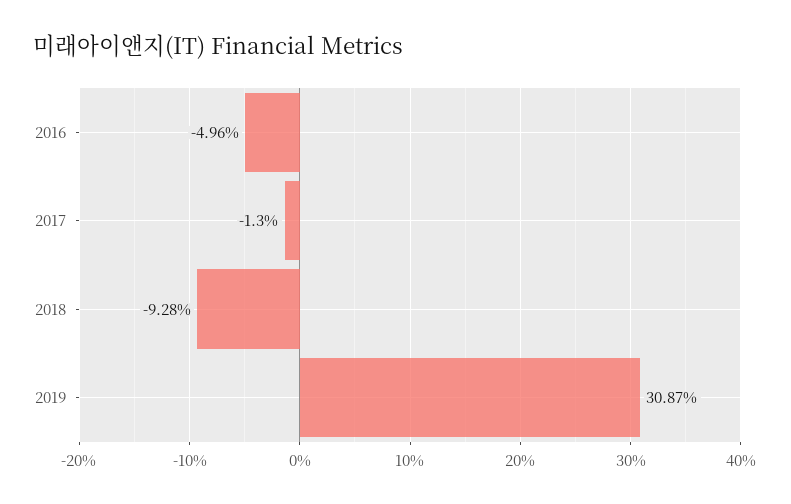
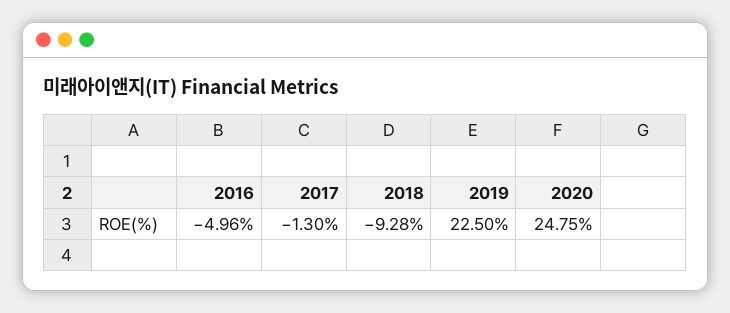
2019: 30.87 -> 22.5
2020: none -> 24.75

